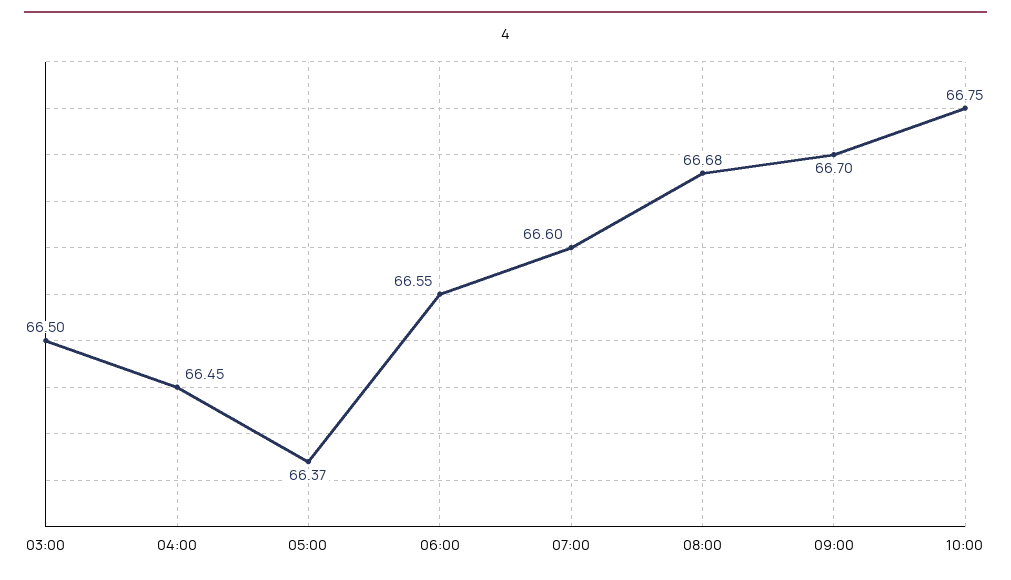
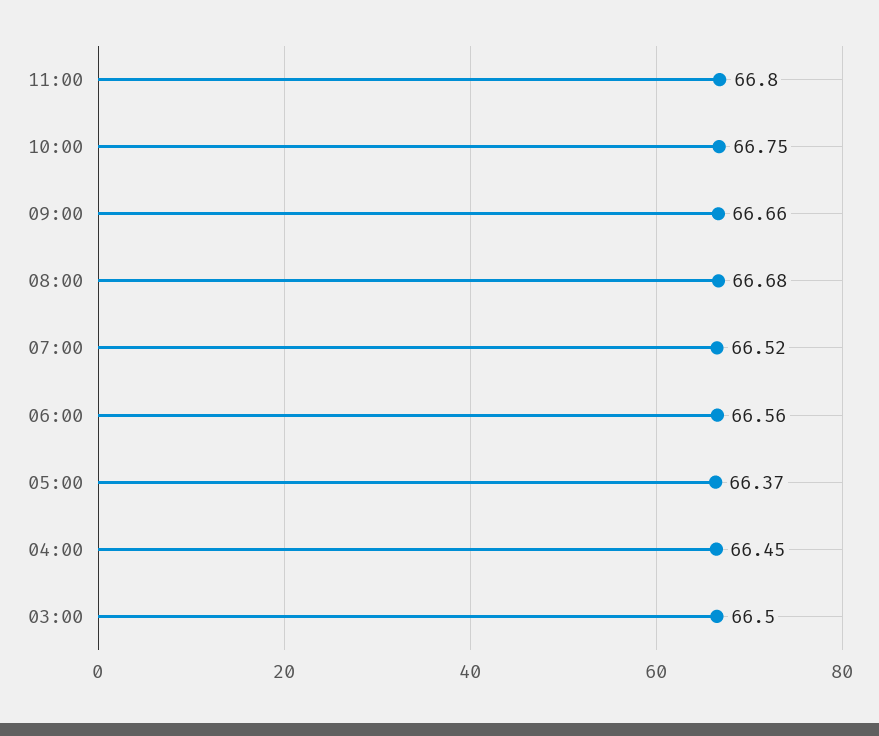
06:00: 66.55 -> 66.56
07:00: 66.6 -> 66.52
09:00: 66.7 -> 66.66
11:00: none -> 66.8

